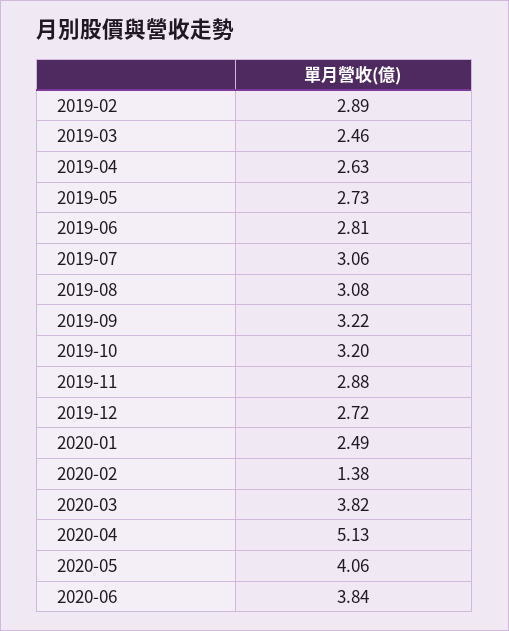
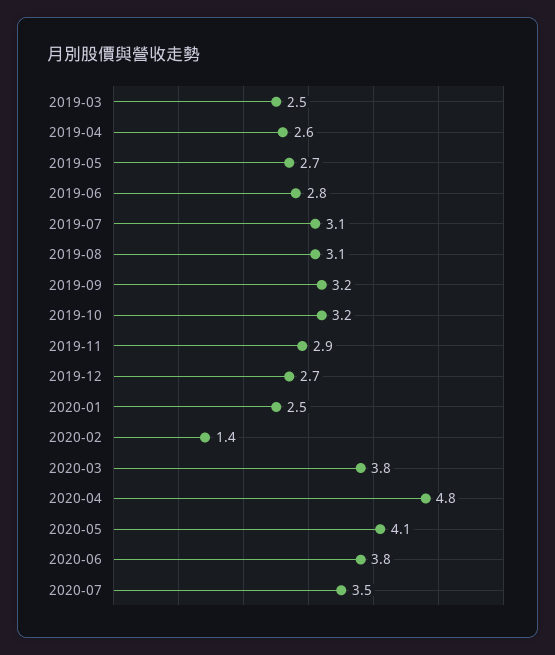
2019-02: 2.89 -> none
2020-04: 5.13 -> 4.8
2020-07: none -> 3.5

